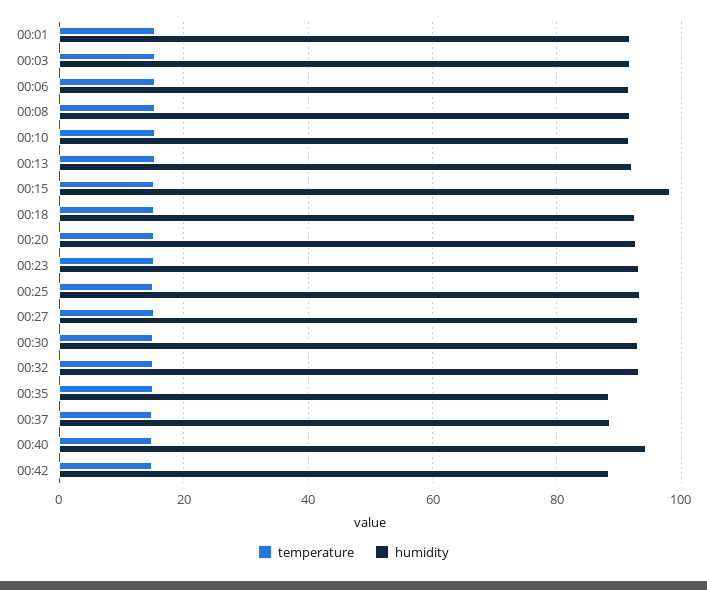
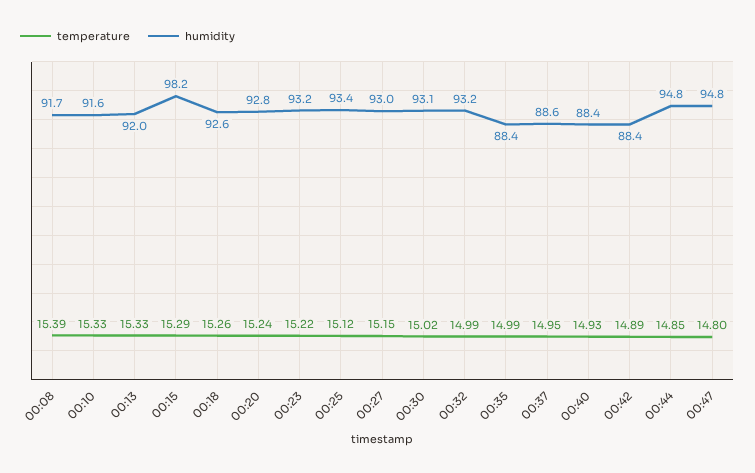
temperature, 00:01: 16 -> none
humidity, 00:01: 92 -> none
temperature, 00:03: 16 -> none
humidity, 00:03: 92 -> none
temperature, 00:06: 16 -> none
humidity, 00:06: 92 -> none
humidity, 00:40: 94 -> 88.4
temperature, 00:44: none -> 14.85
humidity, 00:44: none -> 94.8
temperature, 00:47: none -> 14.8
humidity, 00:47: none -> 94.8

